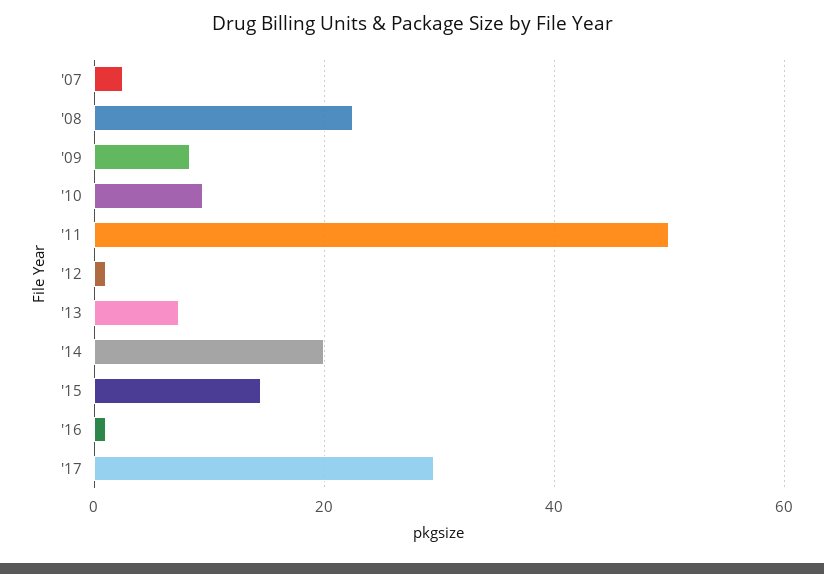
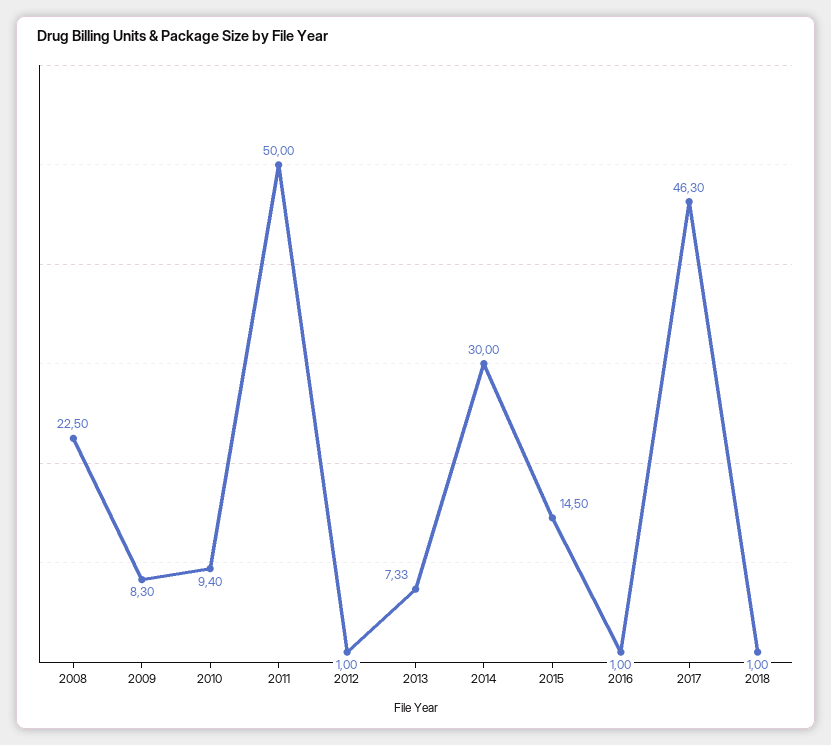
'07: 2 -> none
'14: 20 -> 30
'17: 30 -> 46.3
2018: none -> 1

